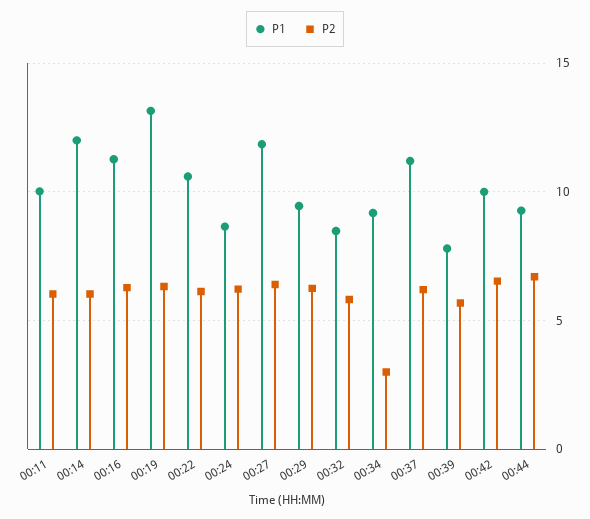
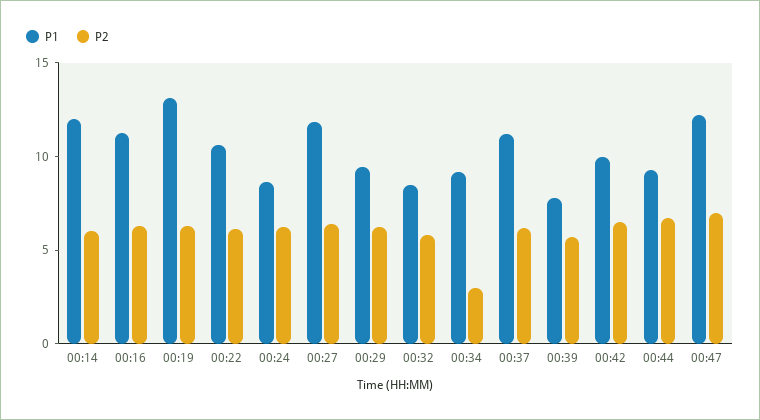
P1, 00:11: 10 -> none
P2, 00:11: 6 -> none
P1, 00:47: none -> 12
P2, 00:47: none -> 7

